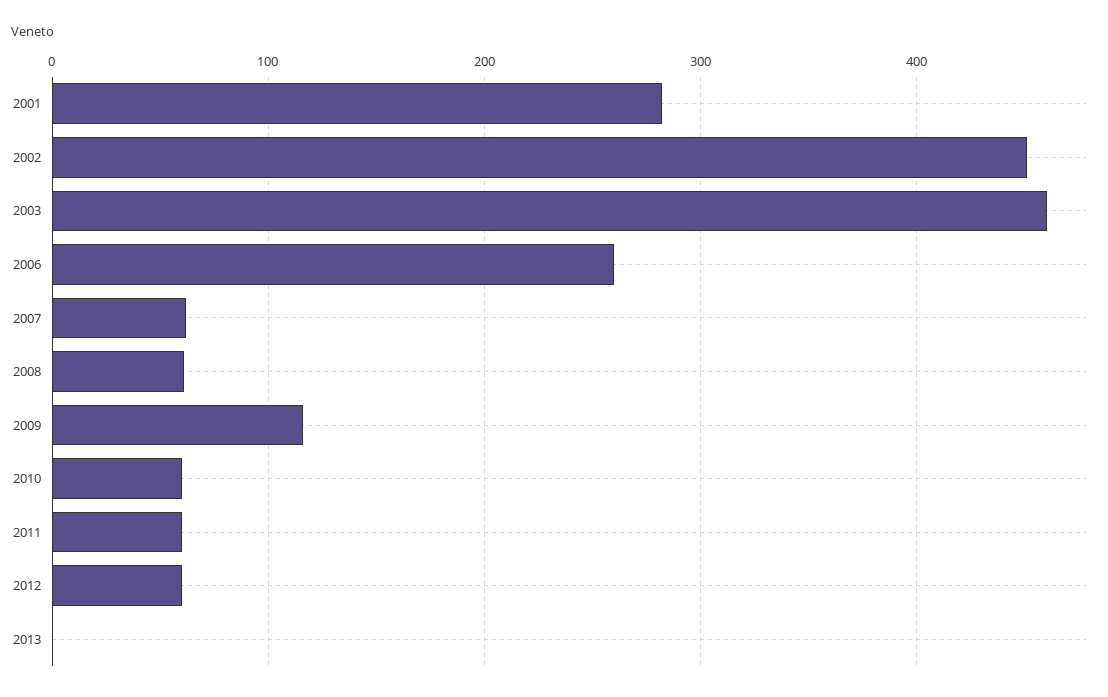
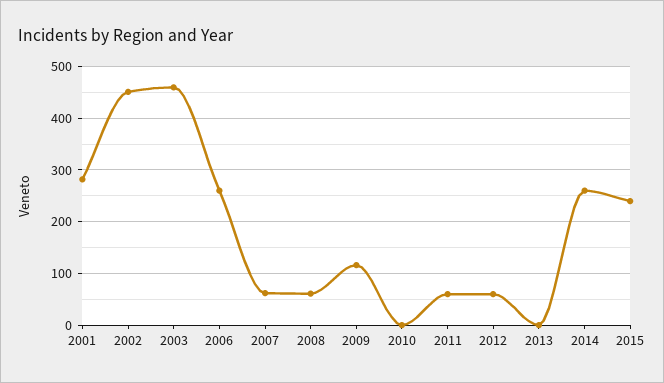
2010: 60 -> 0
2014: none -> 260
2015: none -> 240

